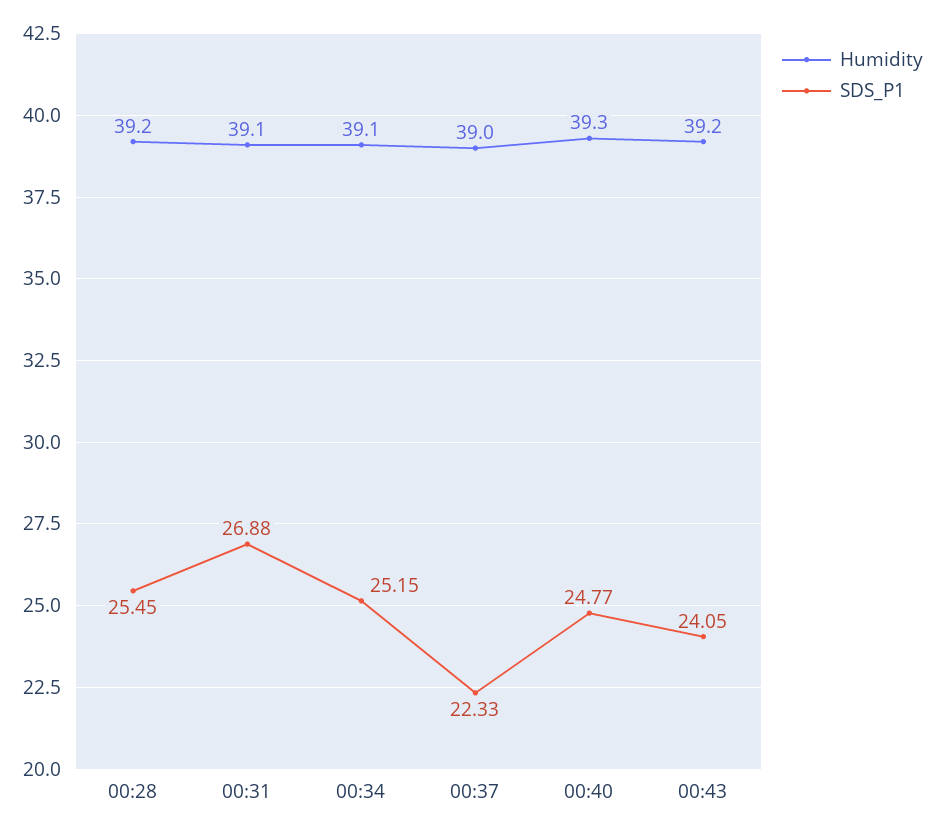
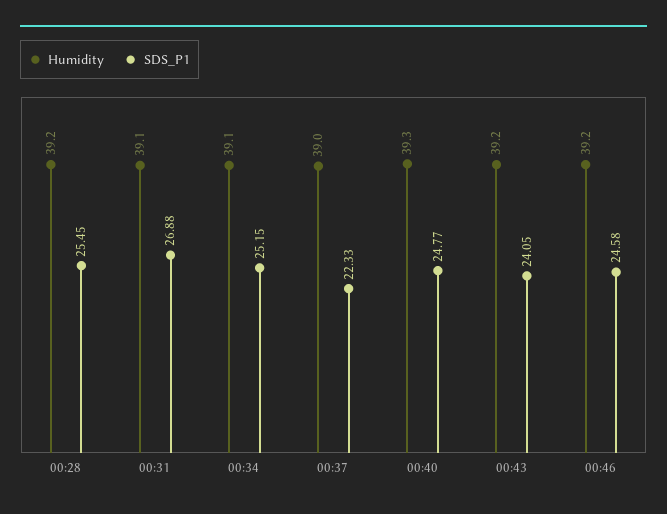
Humidity, 00:46: none -> 39.2
SDS_P1, 00:46: none -> 24.58

